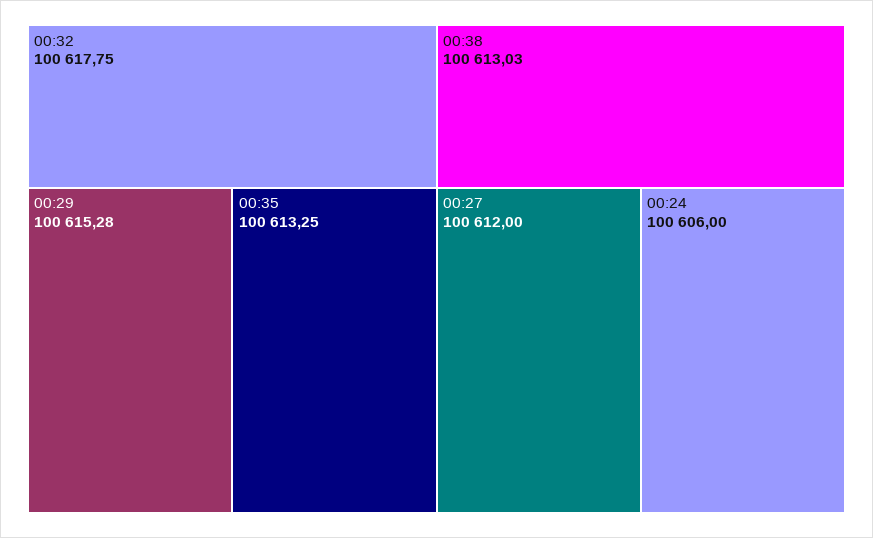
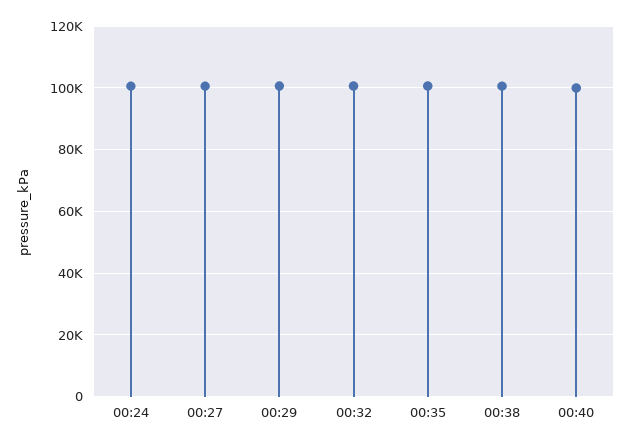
00:40: none -> 100000

